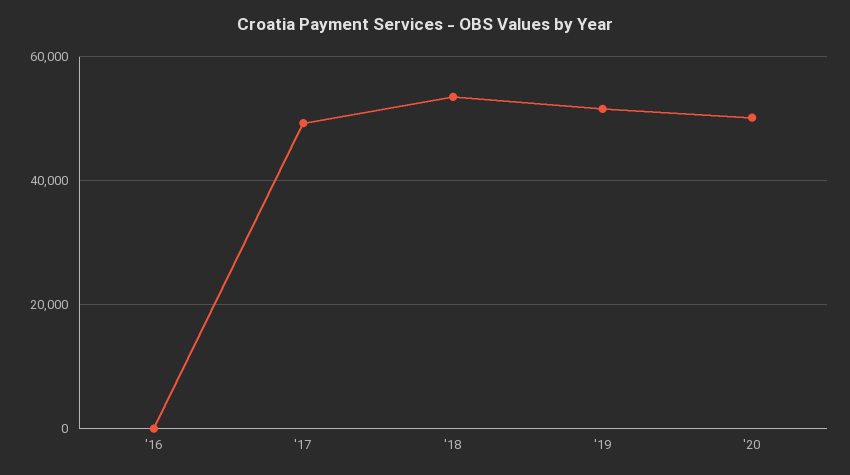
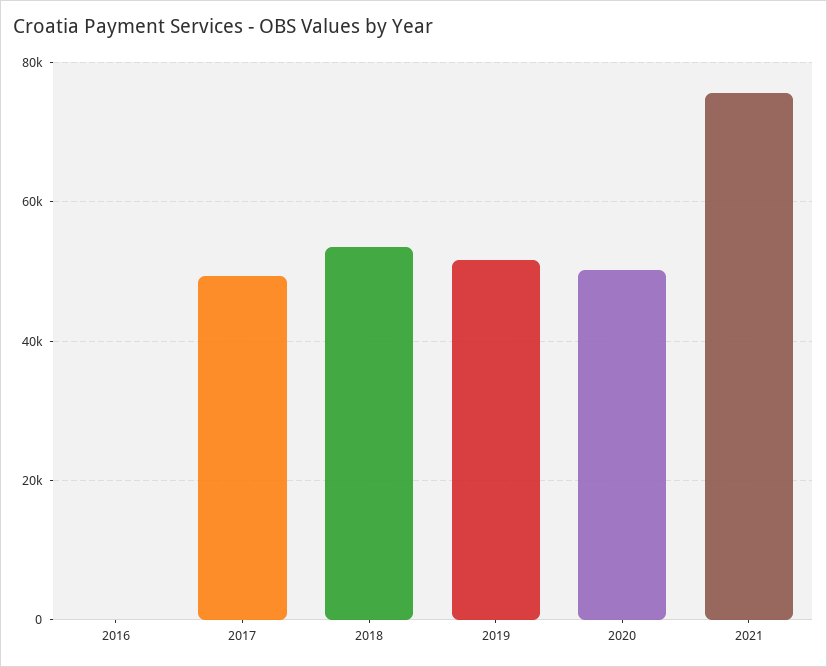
2021: none -> 76000

